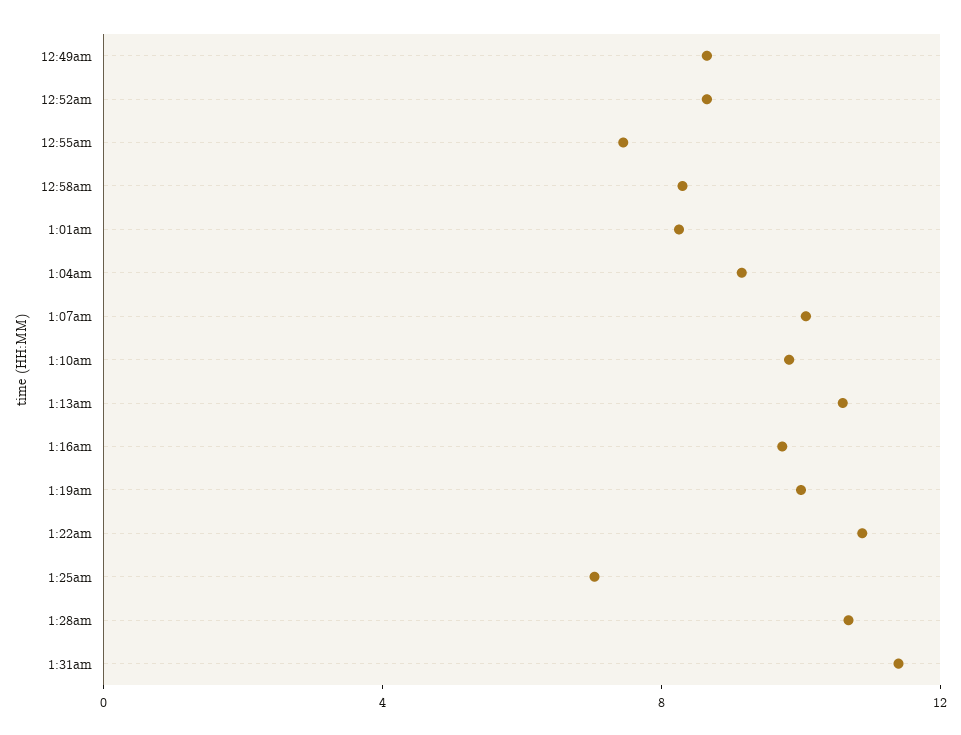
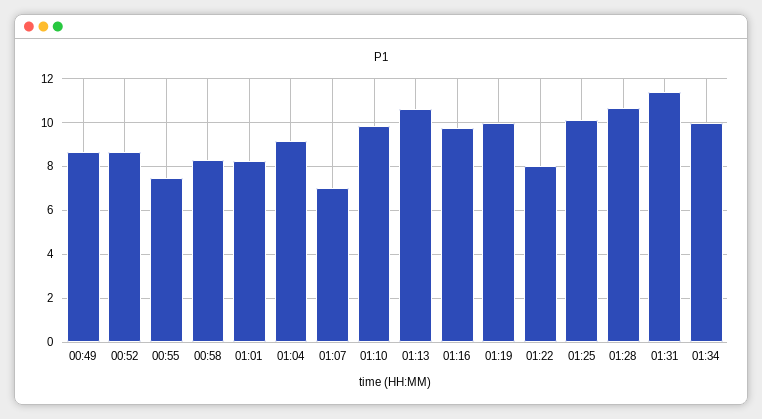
1:07am: 10 -> 7
1:22am: 11 -> 8
1:25am: 7 -> 10
01:34: none -> 10

